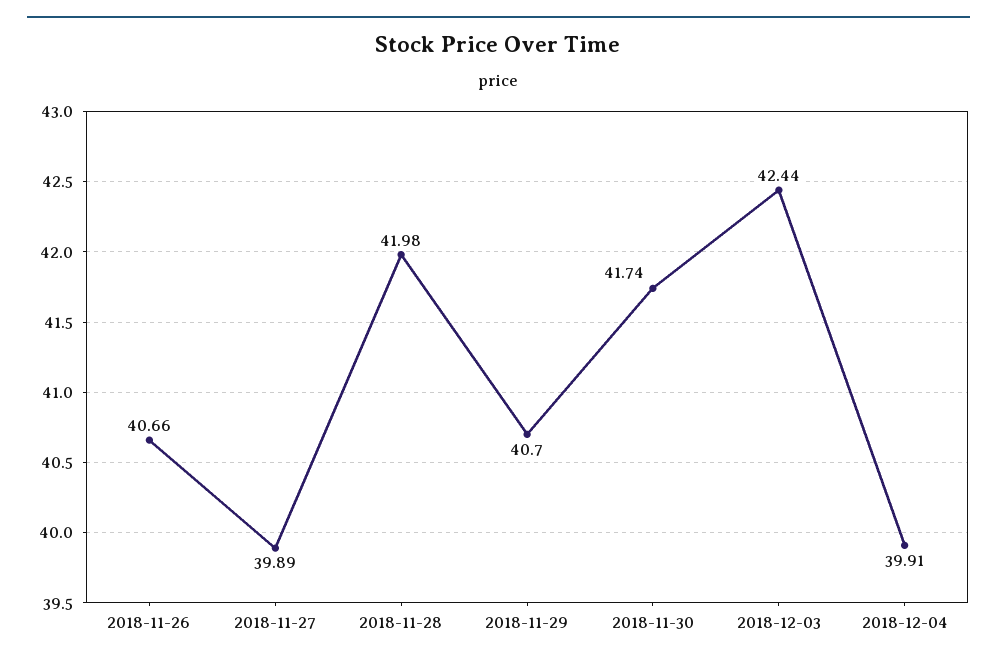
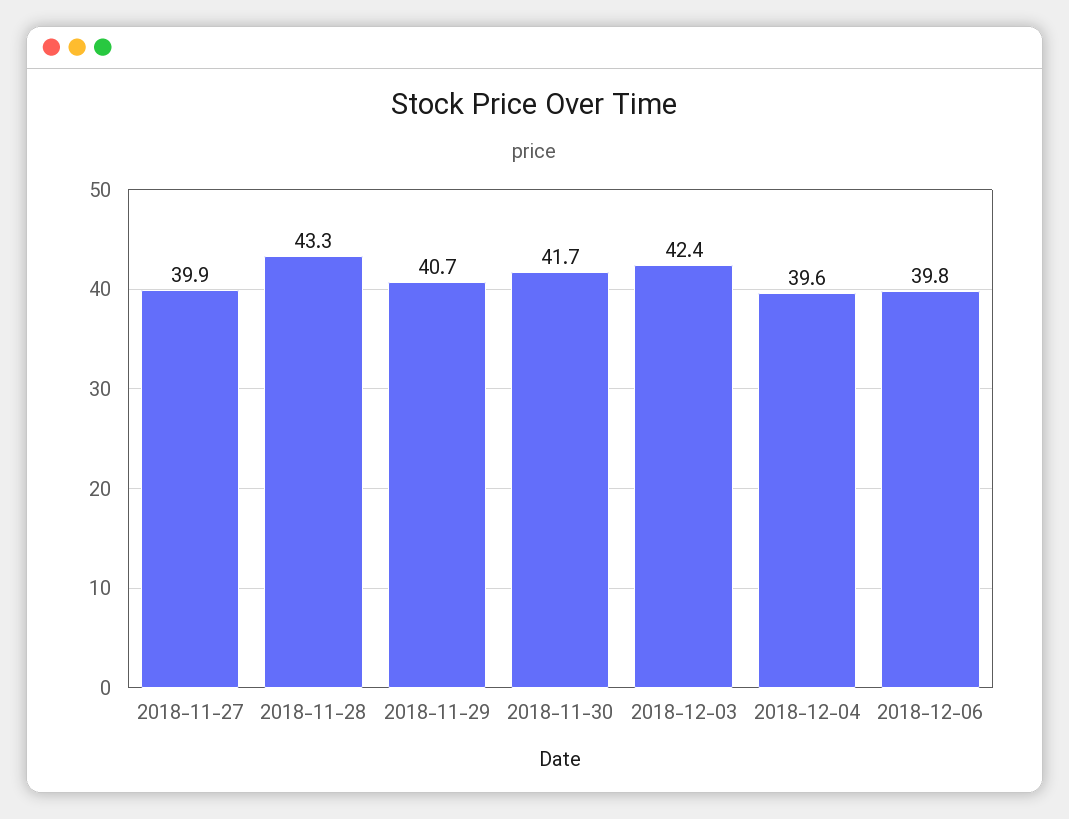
2018-11-26: 40.66 -> none
2018-11-28: 41.98 -> 43.3
2018-12-04: 39.91 -> 39.6
2018-12-06: none -> 39.8

